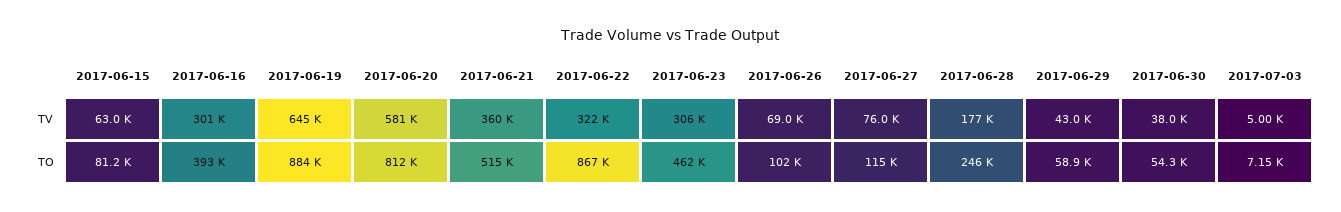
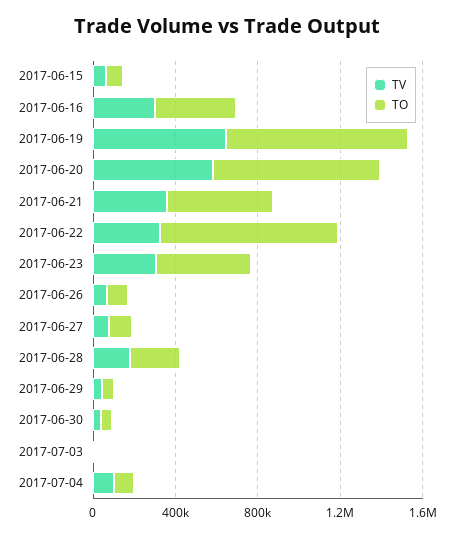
TV, 2017-07-04: none -> 100000
TO, 2017-07-04: none -> 100000

